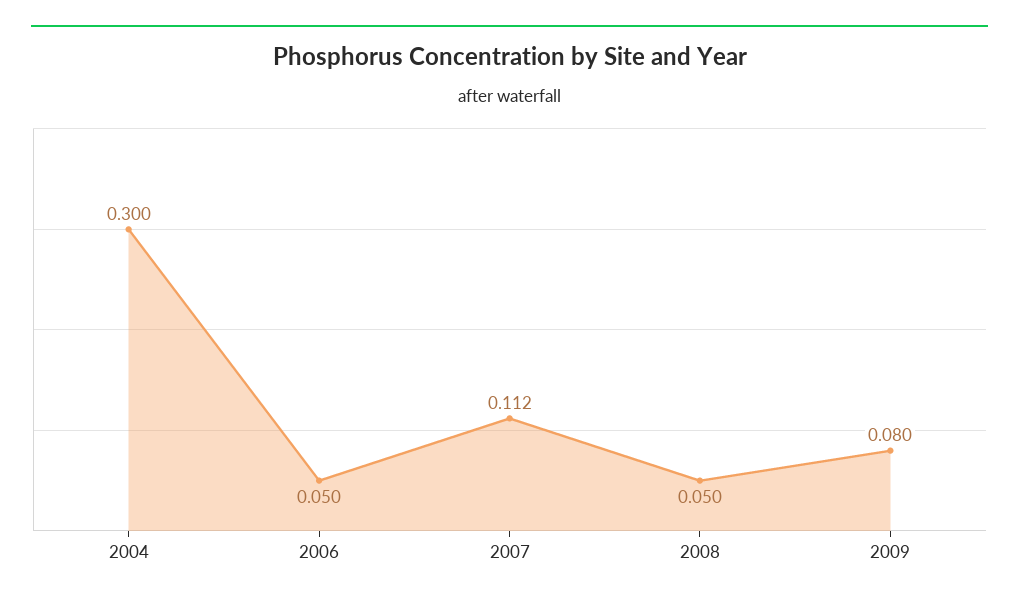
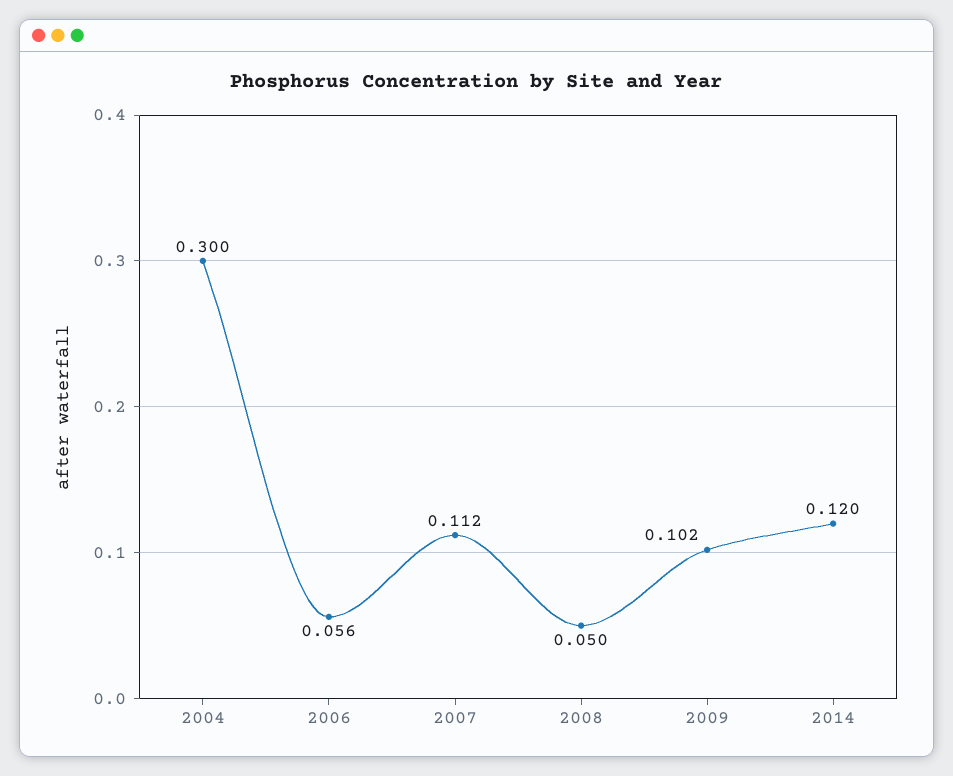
2006: 0.05 -> 0.056
2009: 0.08 -> 0.102
2014: none -> 0.12

